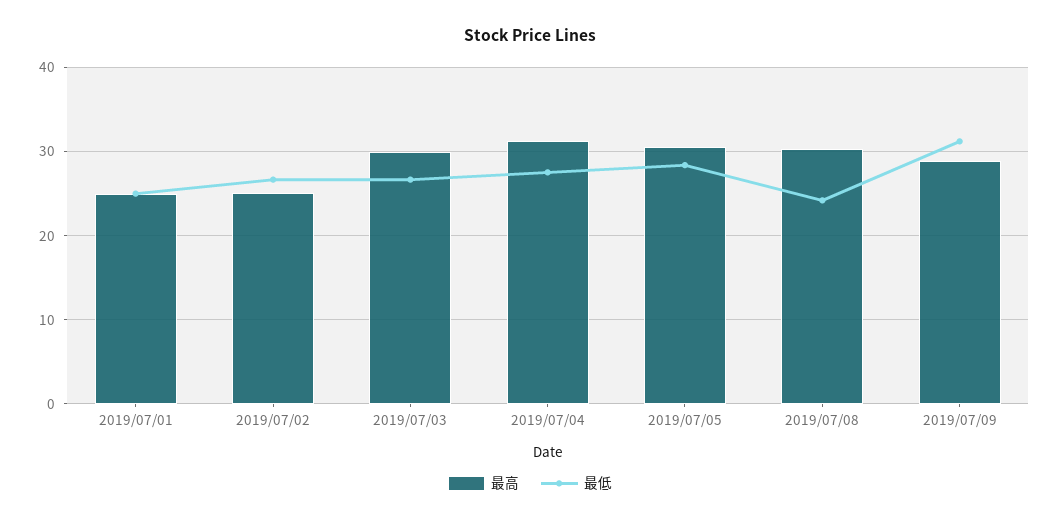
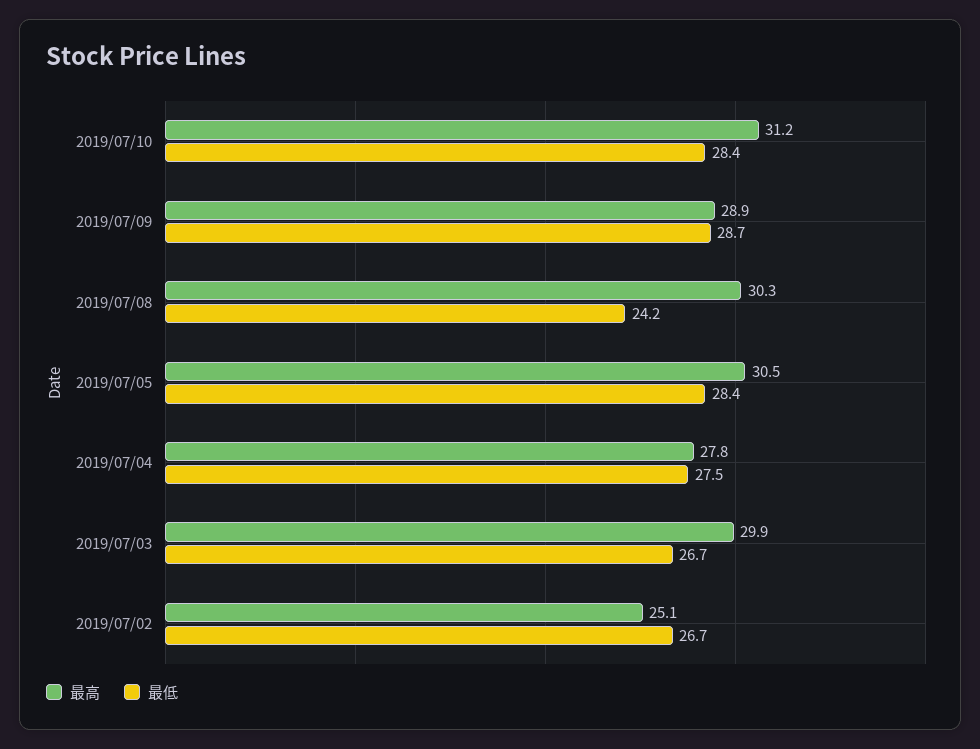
最高, 2019/07/01: 25 -> none
最低, 2019/07/01: 25 -> none
最高, 2019/07/04: 31 -> 27.8
最低, 2019/07/09: 31 -> 28.7
最高, 2019/07/10: none -> 31.2
最低, 2019/07/10: none -> 28.4

